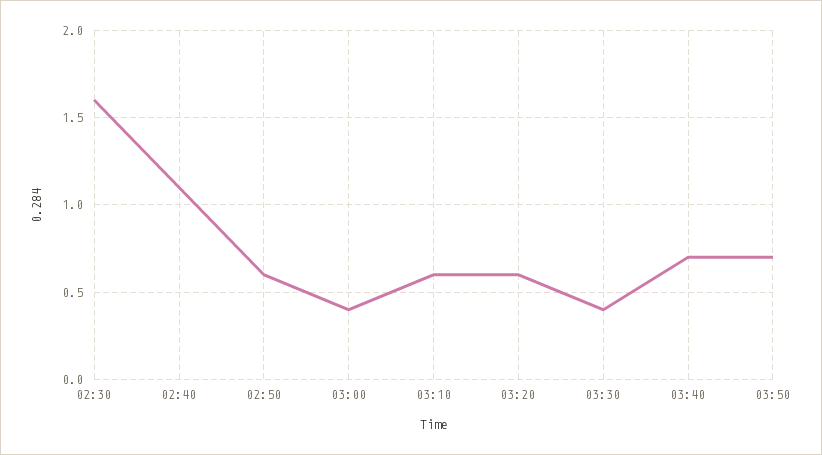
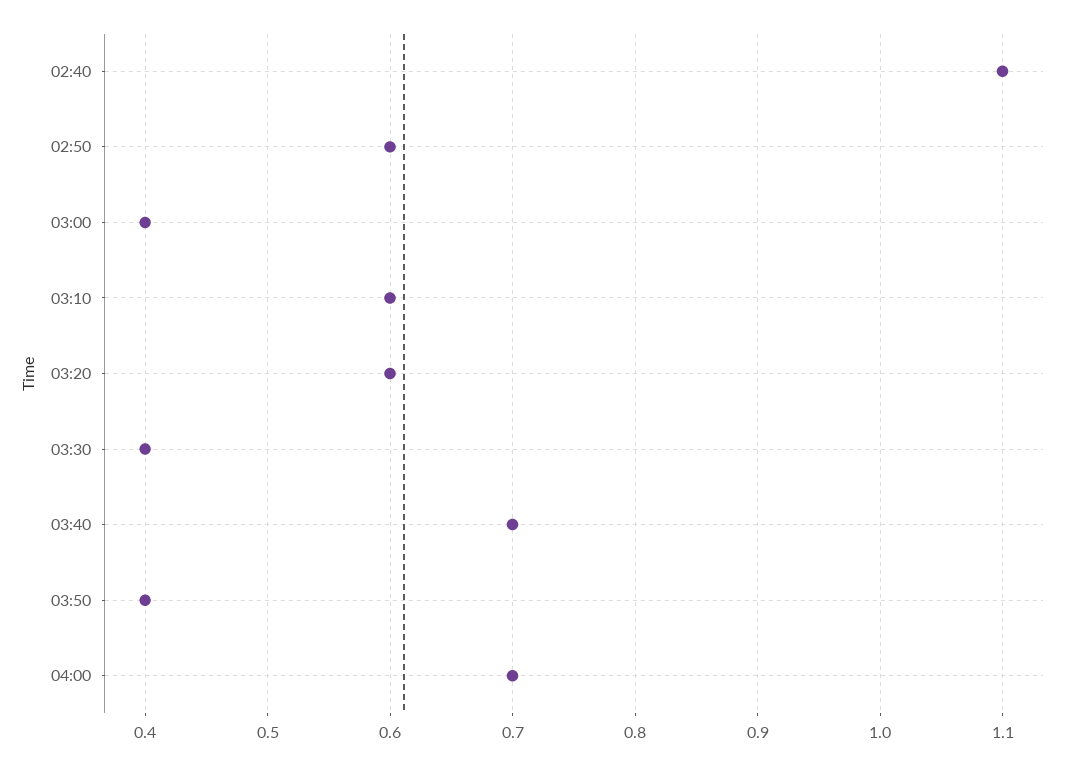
02:30: 1.6 -> none
03:50: 0.7 -> 0.4
04:00: none -> 0.7

